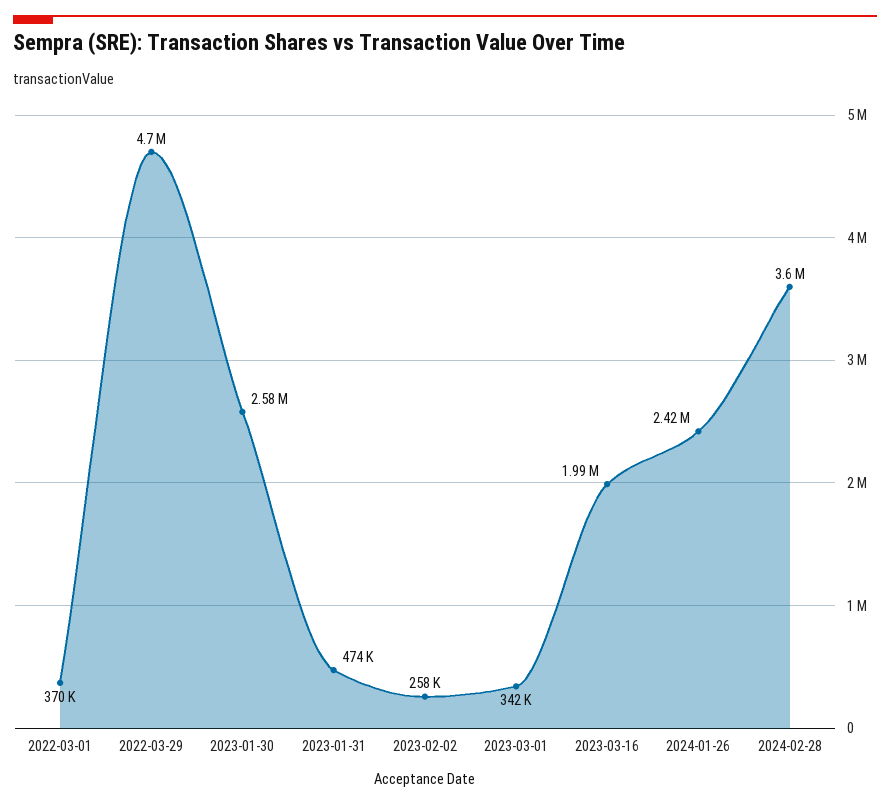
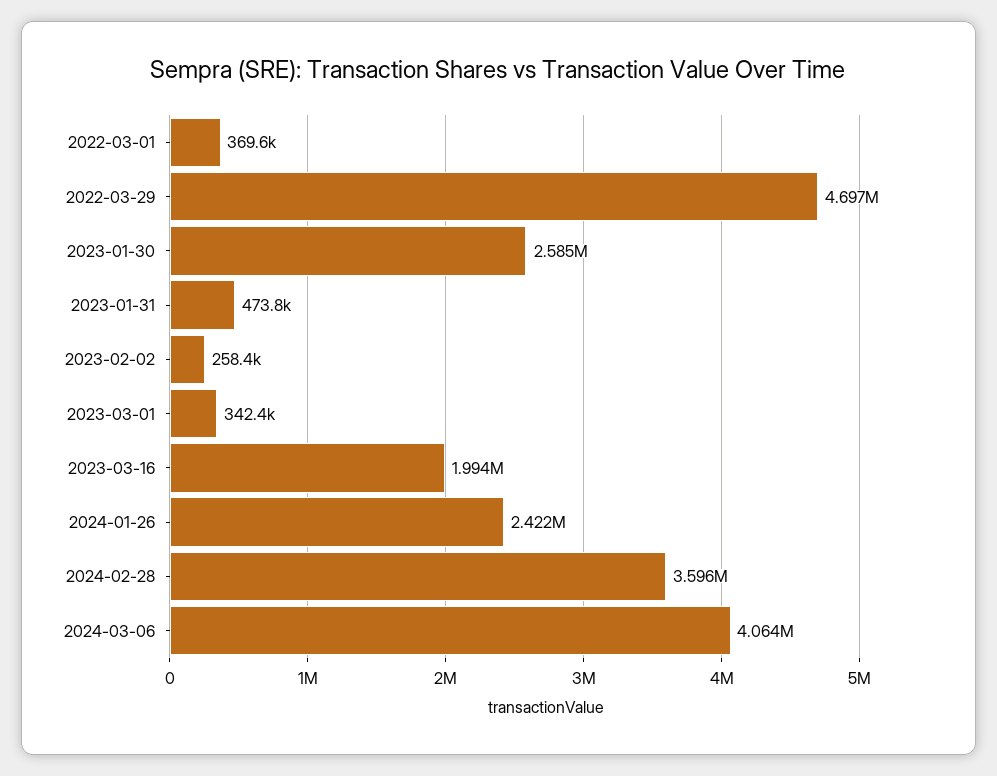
2024-03-06: none -> 4064000

